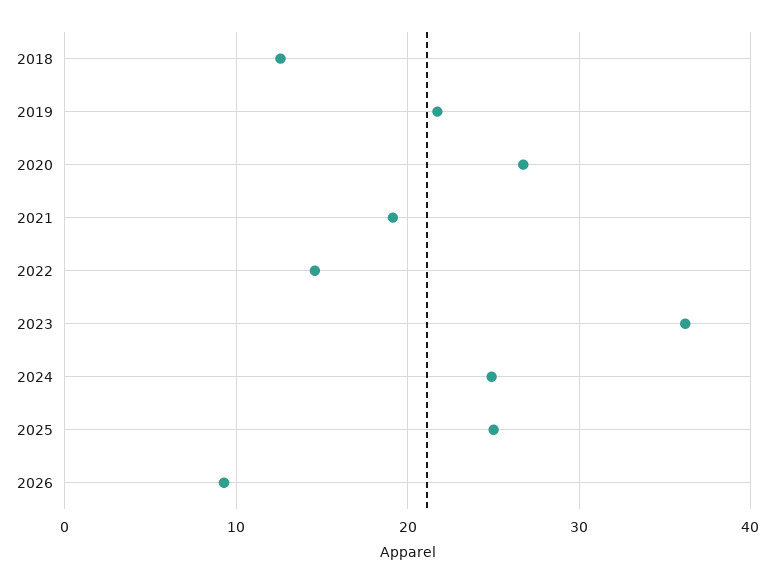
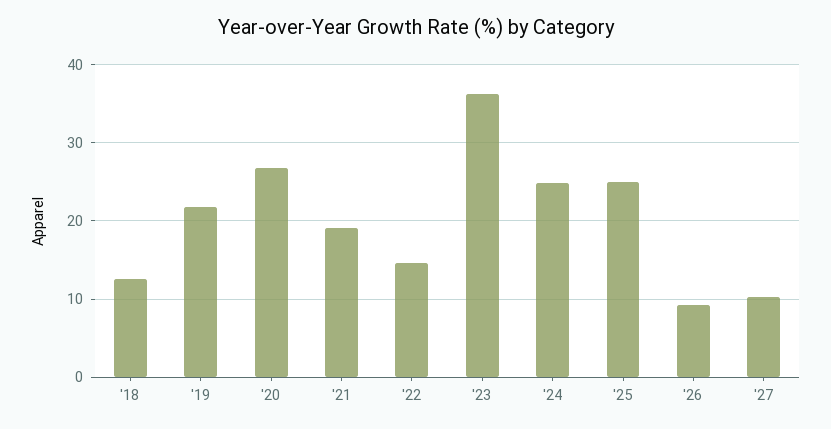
'27: none -> 10

